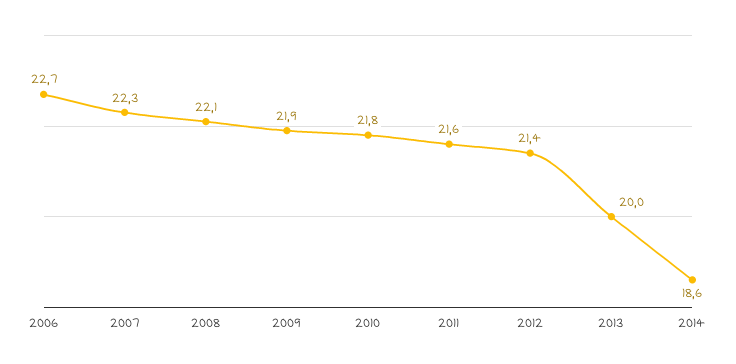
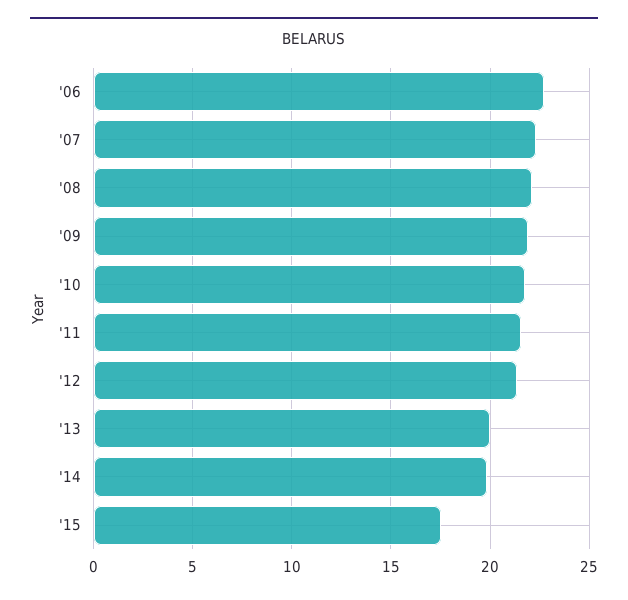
2014: 18.6 -> 20
'15: none -> 17.5

